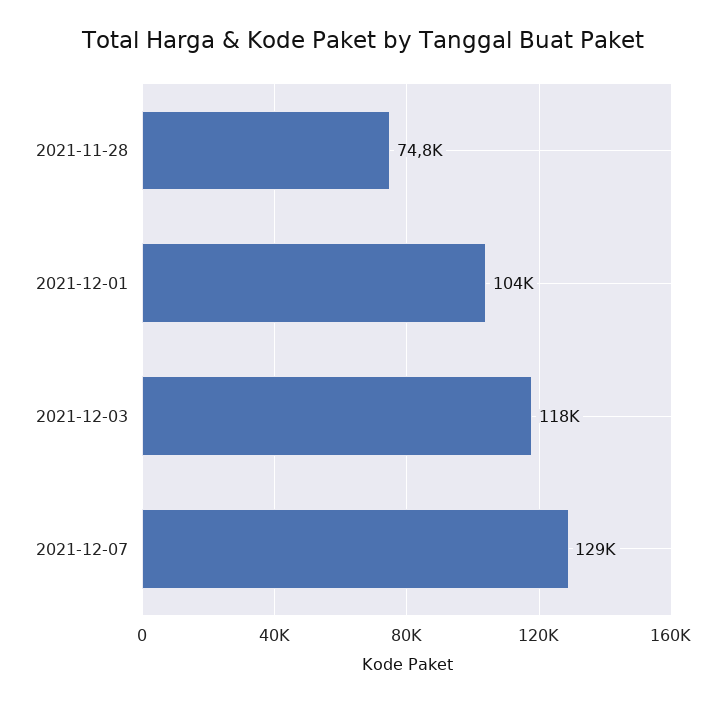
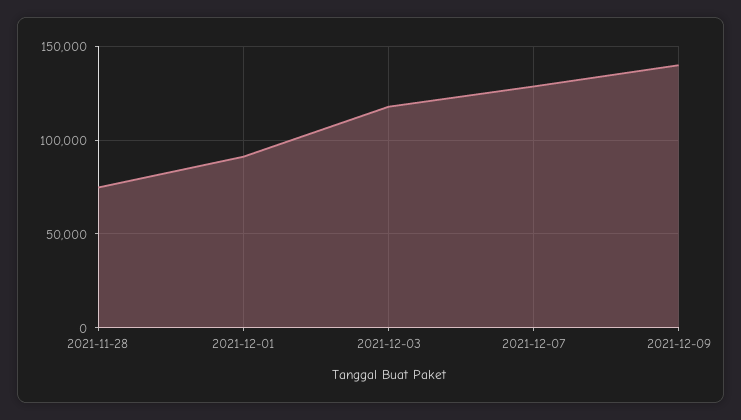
2021-12-01: 104000 -> 90000
2021-12-09: none -> 140000

